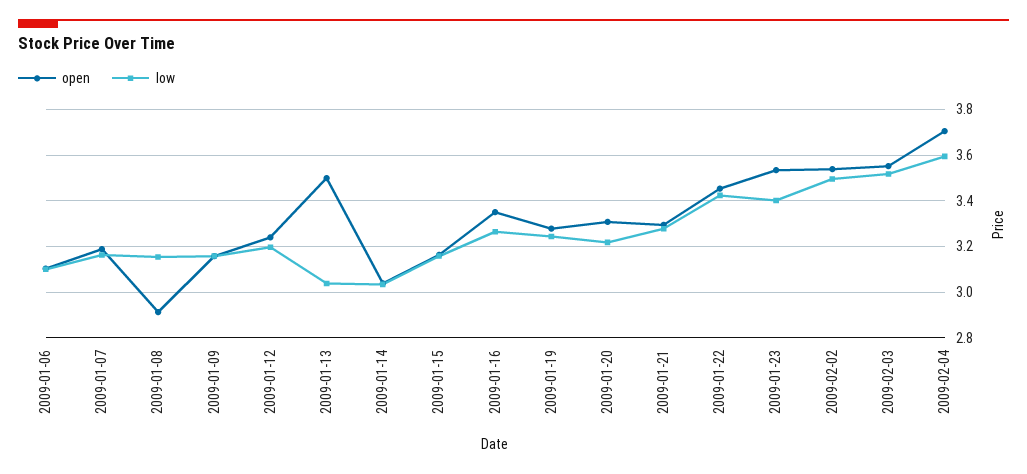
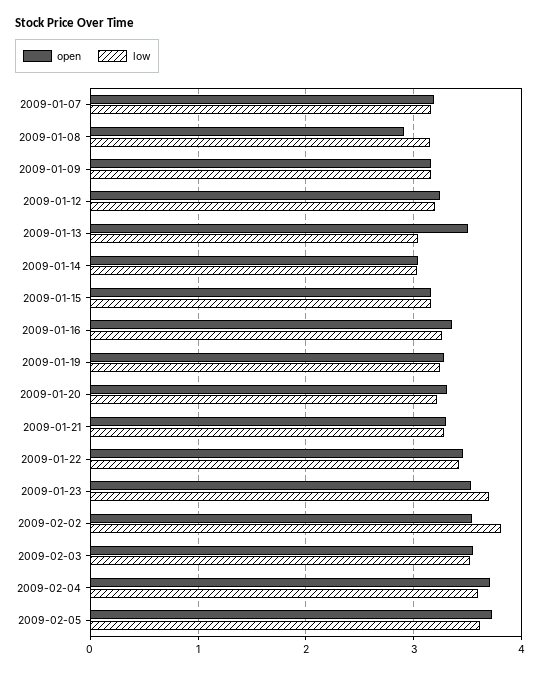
open, 2009-01-06: 3.1 -> none
low, 2009-01-06: 3.1 -> none
low, 2009-01-23: 3.4 -> 3.7
low, 2009-02-02: 3.5 -> 3.8
open, 2009-02-05: none -> 3.7
low, 2009-02-05: none -> 3.6

